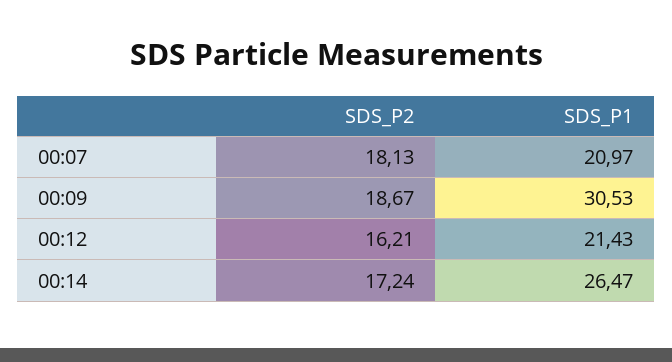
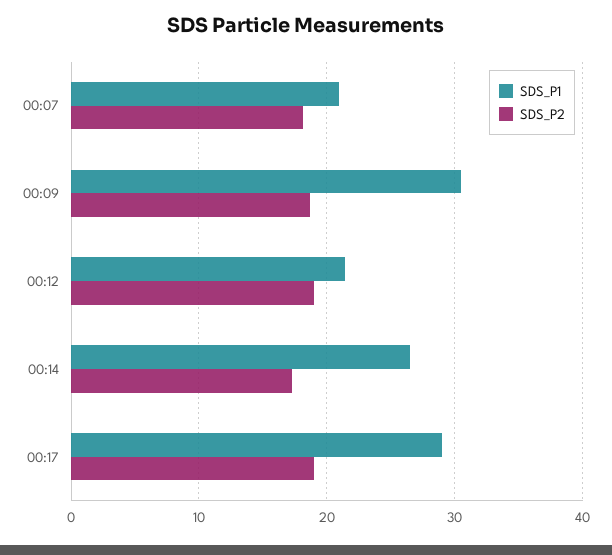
SDS_P2, 00:12: 16.21 -> 19
SDS_P1, 00:17: none -> 29
SDS_P2, 00:17: none -> 19

